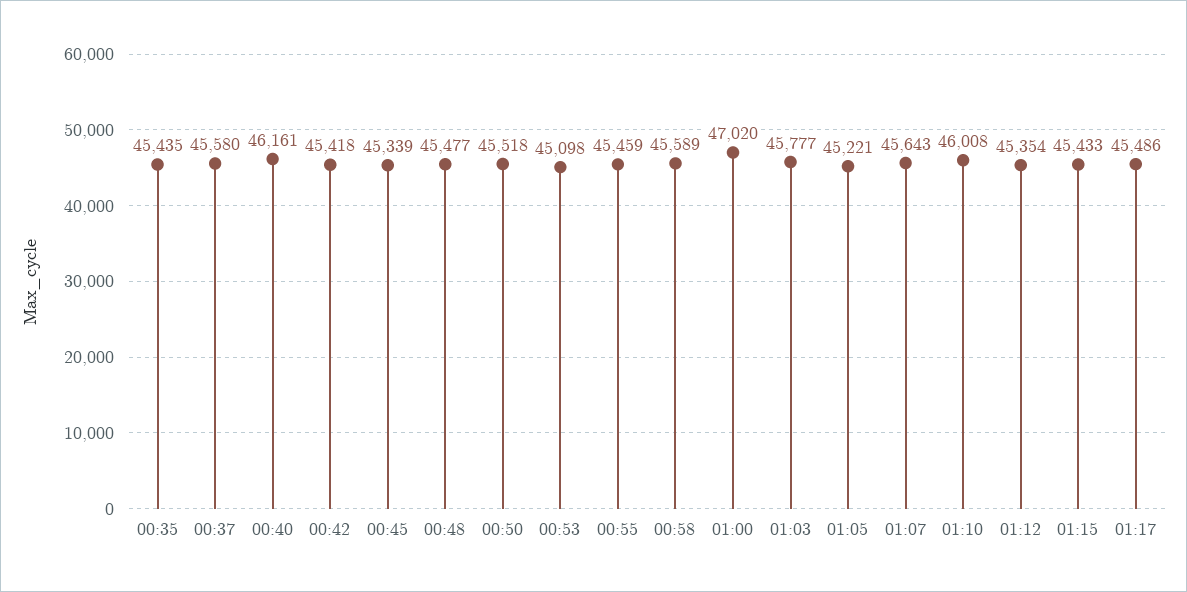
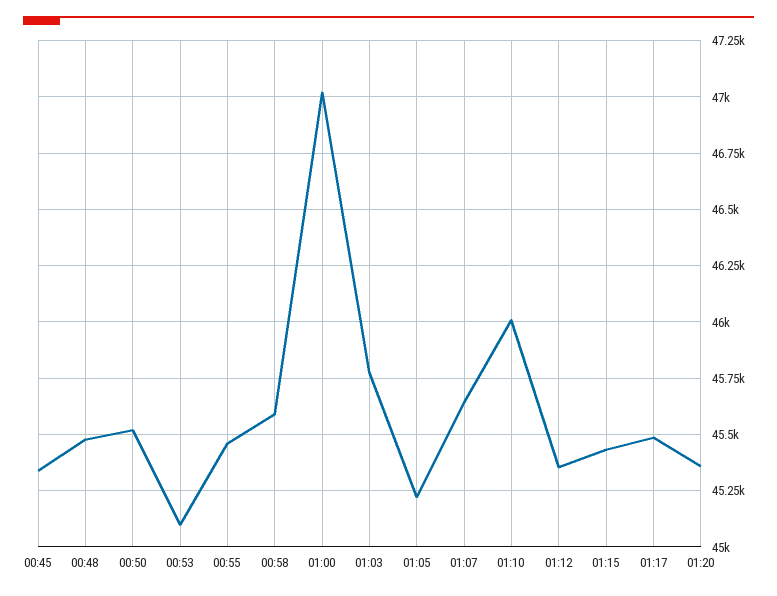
00:35: 45435 -> none
00:37: 45580 -> none
00:40: 46161 -> none
00:42: 45418 -> none
01:20: none -> 45350

